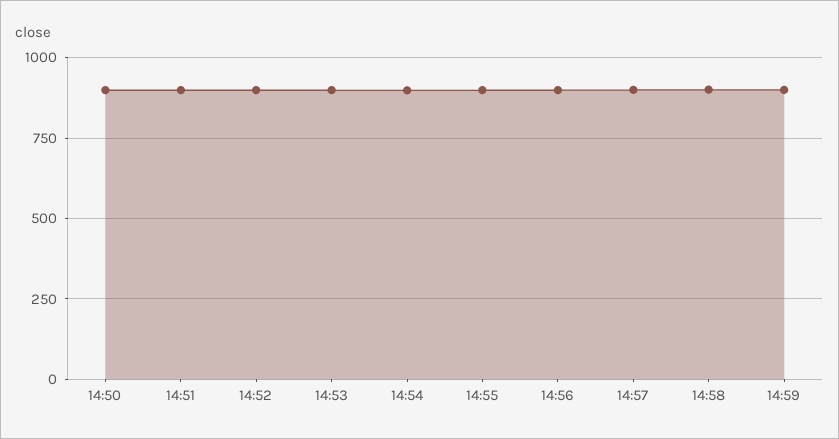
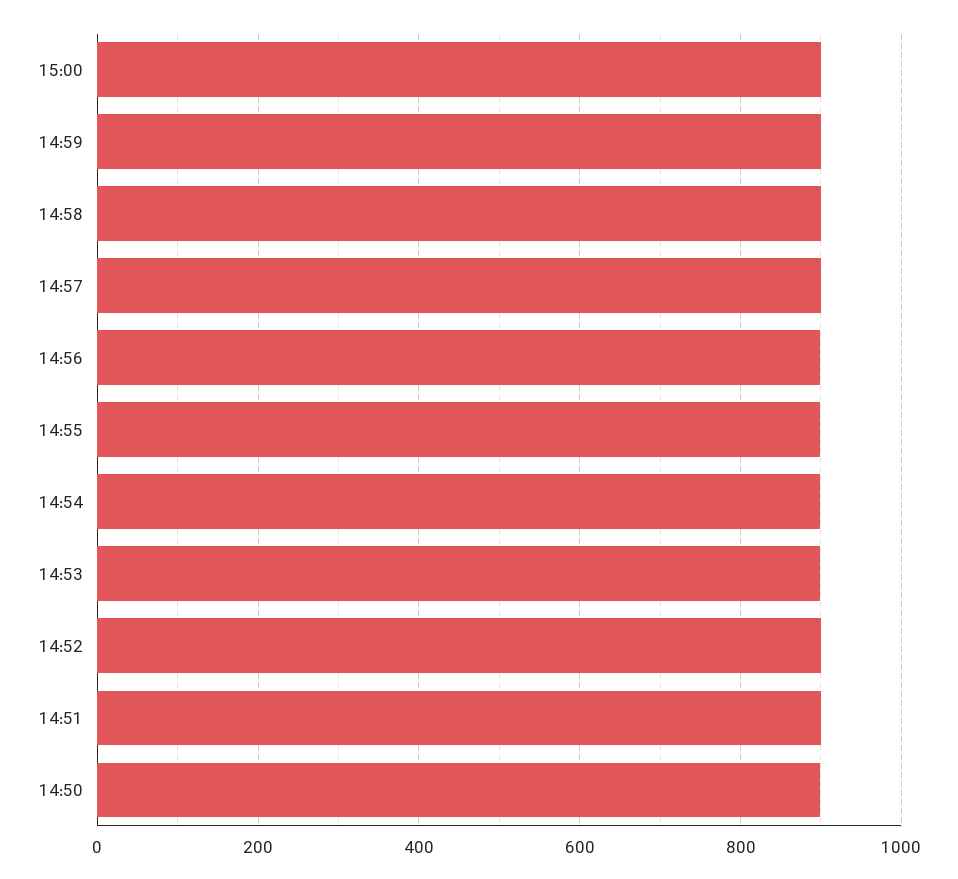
15:00: none -> 900

